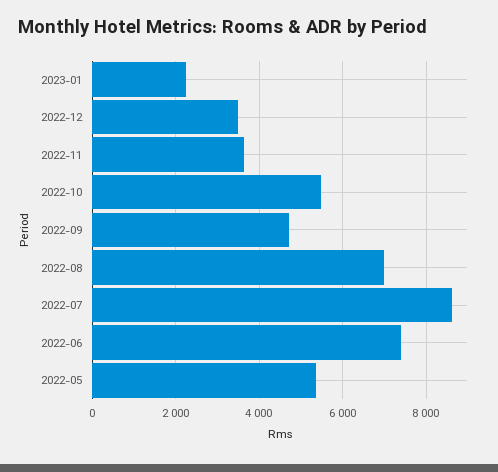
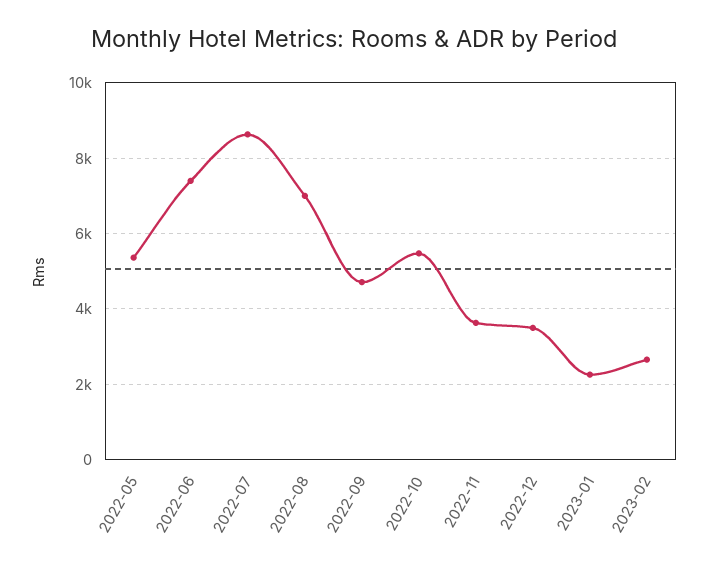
2023-02: none -> 2600

